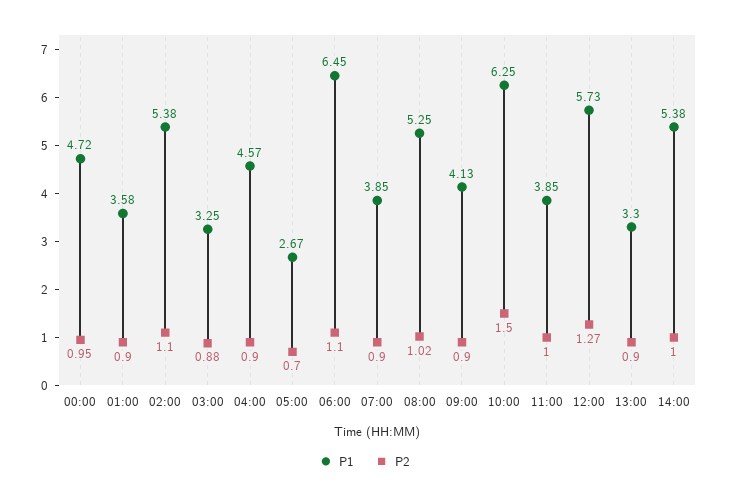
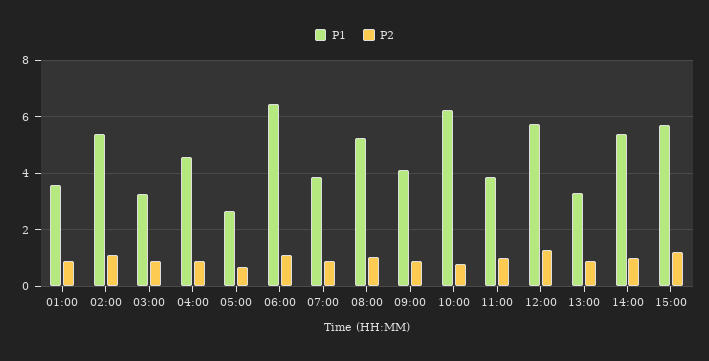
P1, 00:00: 4.72 -> none
P2, 00:00: 0.95 -> none
P2, 10:00: 1.5 -> 0.75
P1, 15:00: none -> 5.75
P2, 15:00: none -> 1.25

